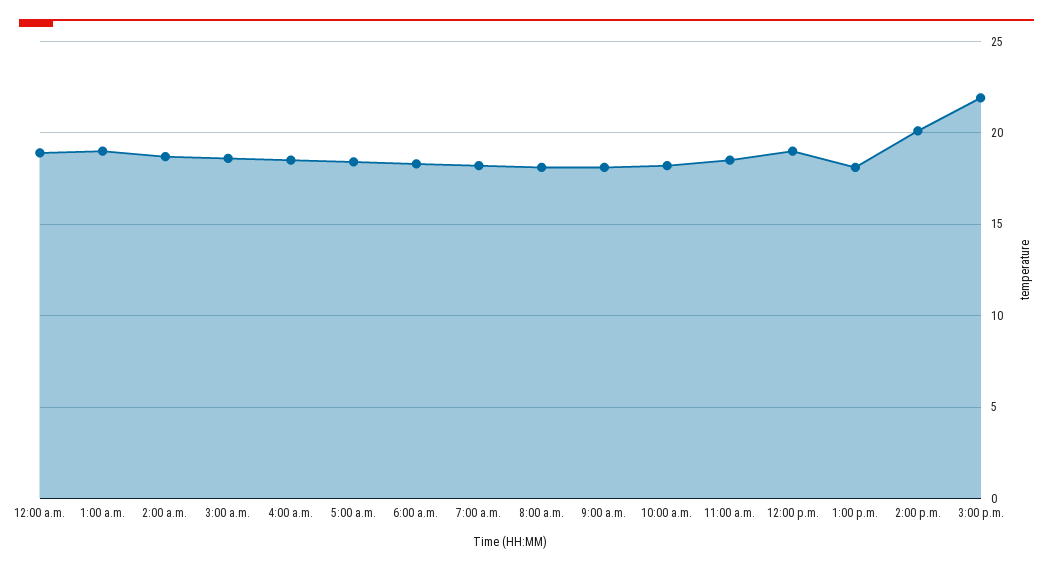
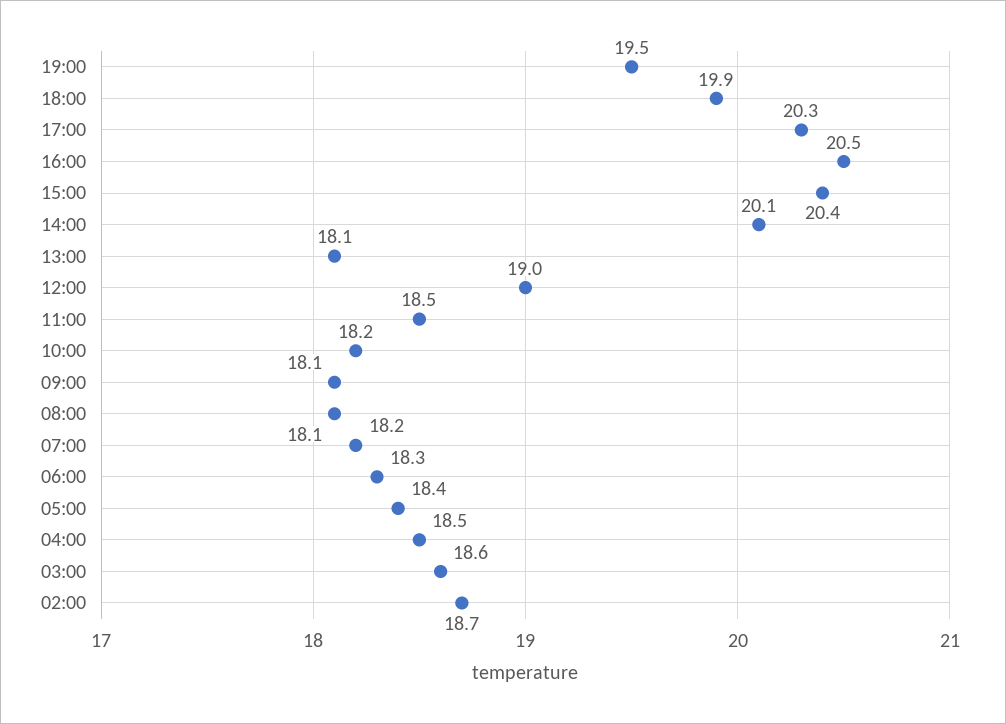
12:00 a.m.: 19 -> none
1:00 a.m.: 19 -> none
3:00 p.m.: 22 -> 20.4
19:00: none -> 19.5
18:00: none -> 19.9
17:00: none -> 20.3
16:00: none -> 20.5

